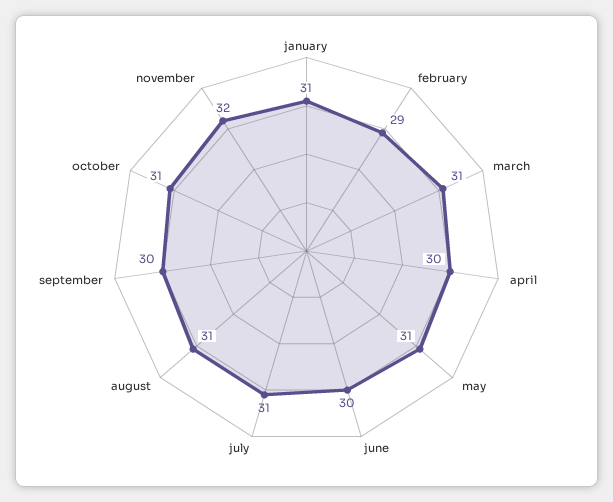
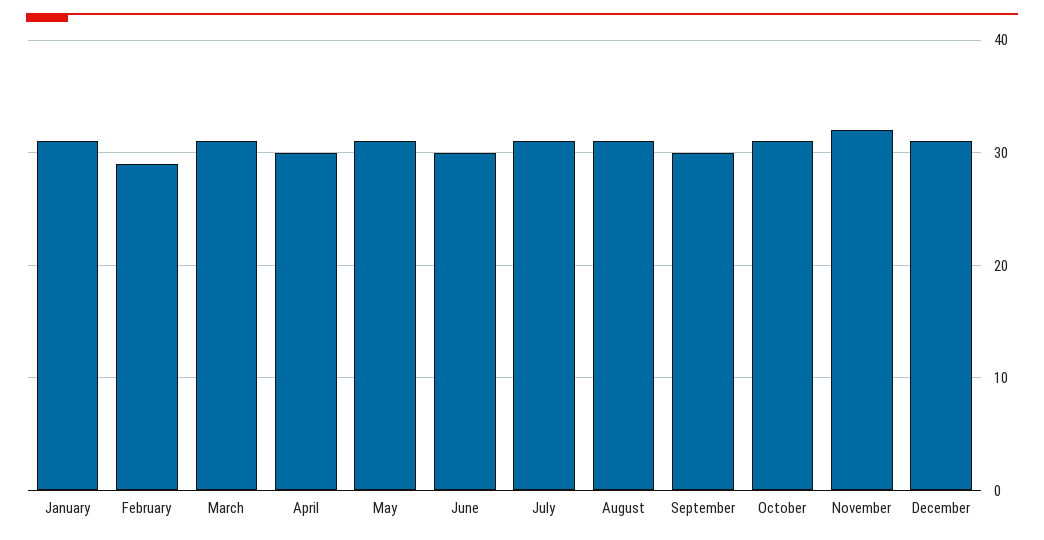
December: none -> 31

